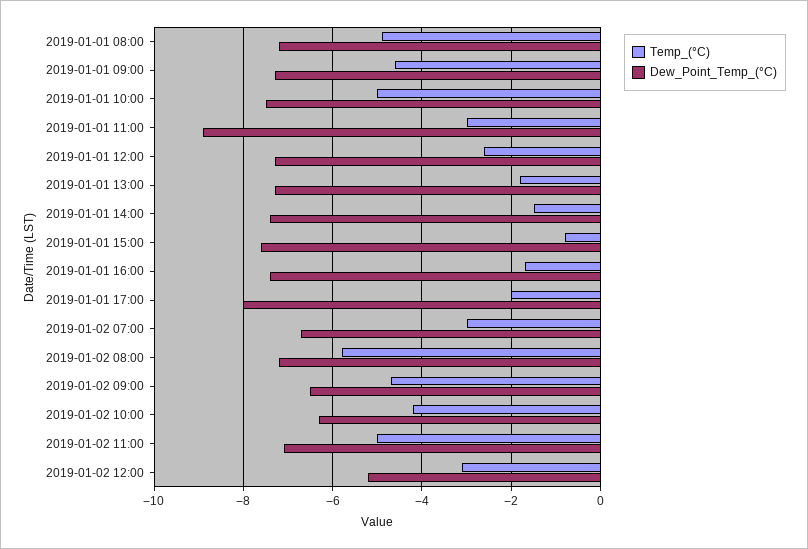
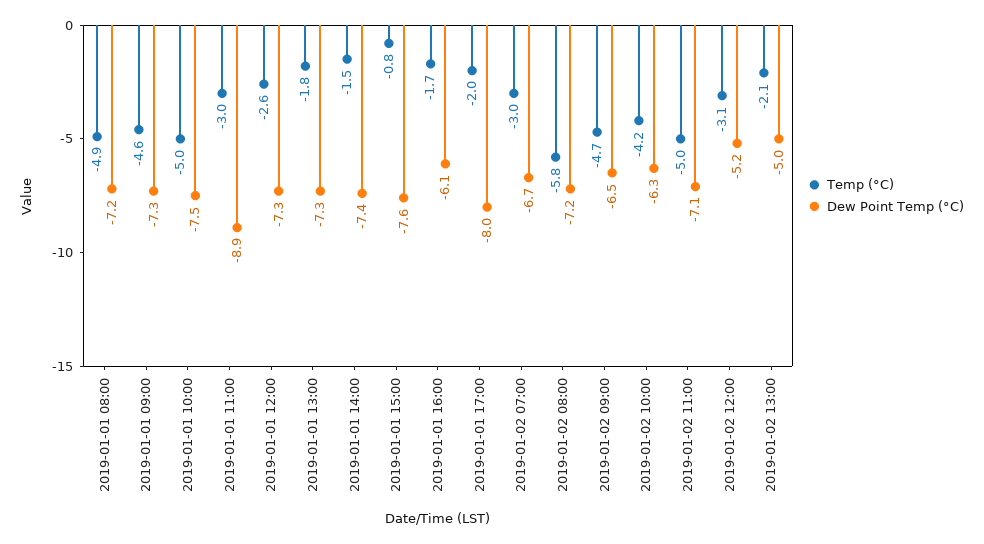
Dew_Point_Temp_(°C), 2019-01-01 16:00: -7.5 -> -6.1
Temp_(°C), 2019-01-02 13:00: none -> -2.1
Dew_Point_Temp_(°C), 2019-01-02 13:00: none -> -5

